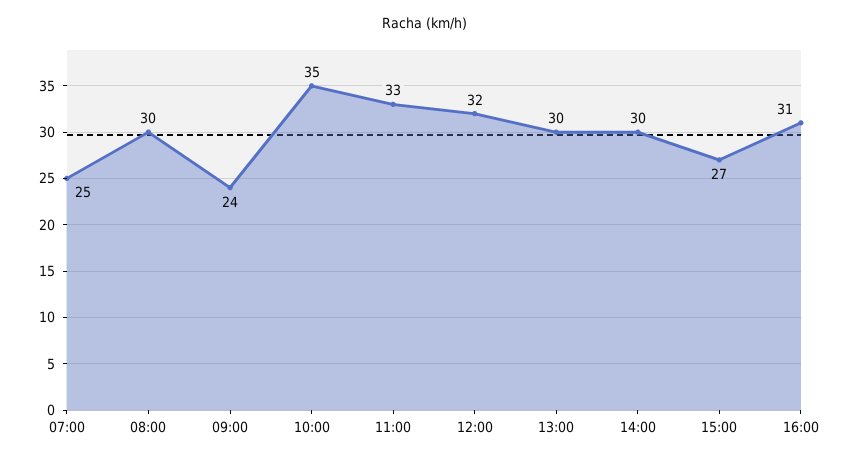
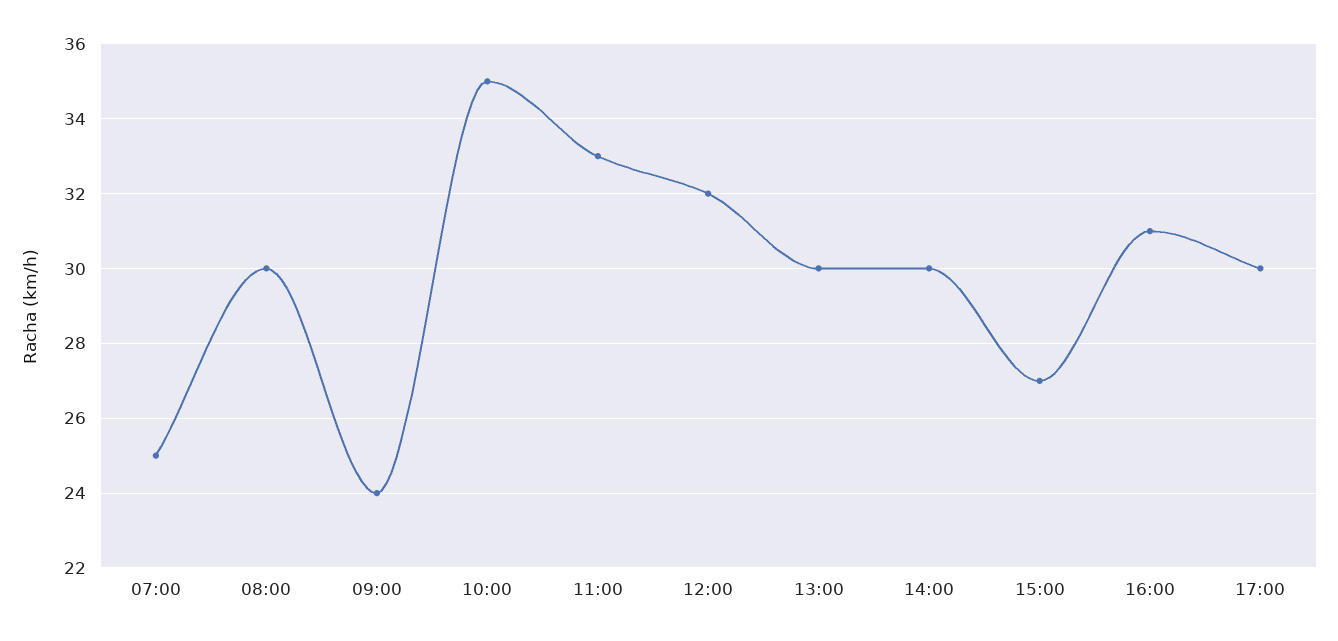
17:00: none -> 30

